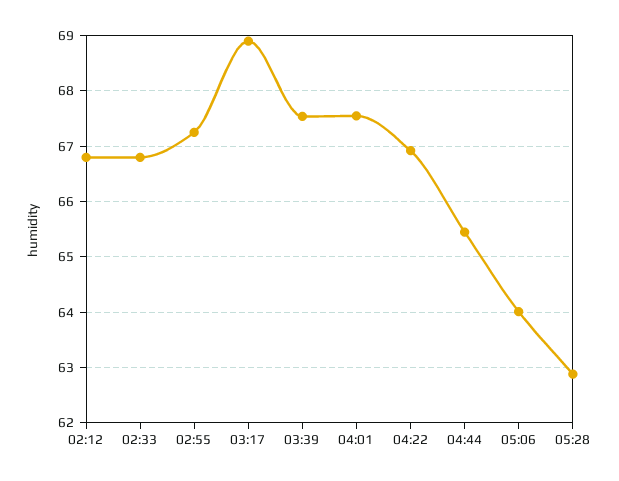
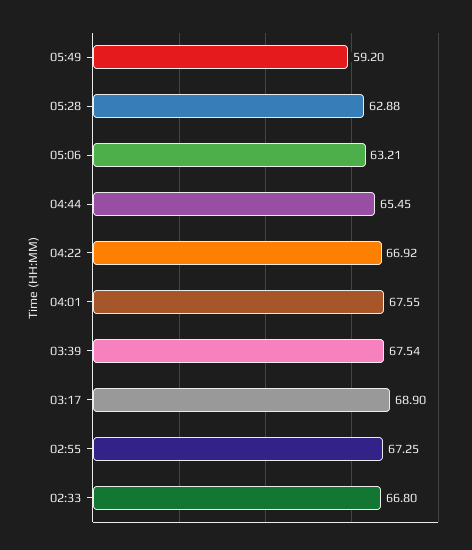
02:12: 66.8 -> none
05:06: 64 -> 63.21
05:49: none -> 59.2

